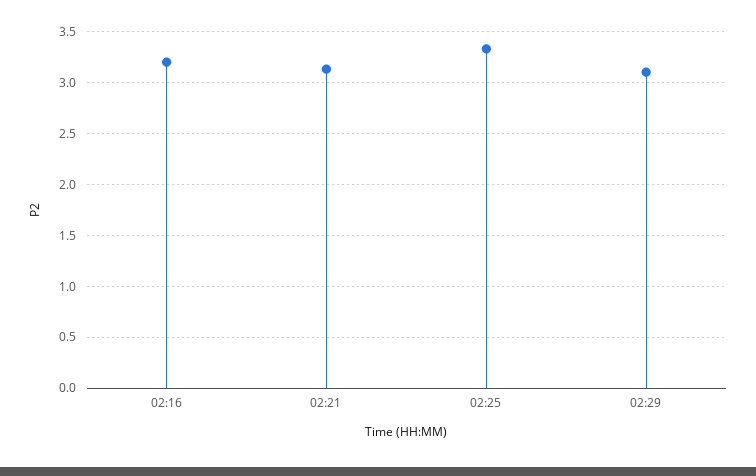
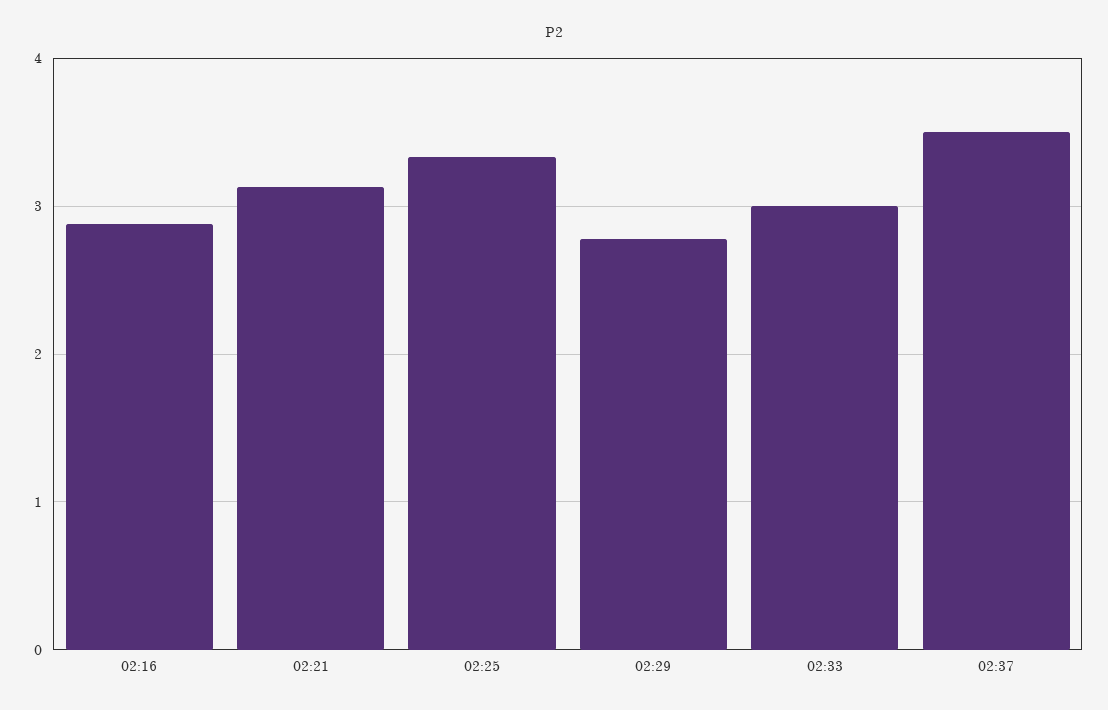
02:16: 3.2 -> 2.9
02:29: 3.1 -> 2.8
02:33: none -> 3
02:37: none -> 3.5

